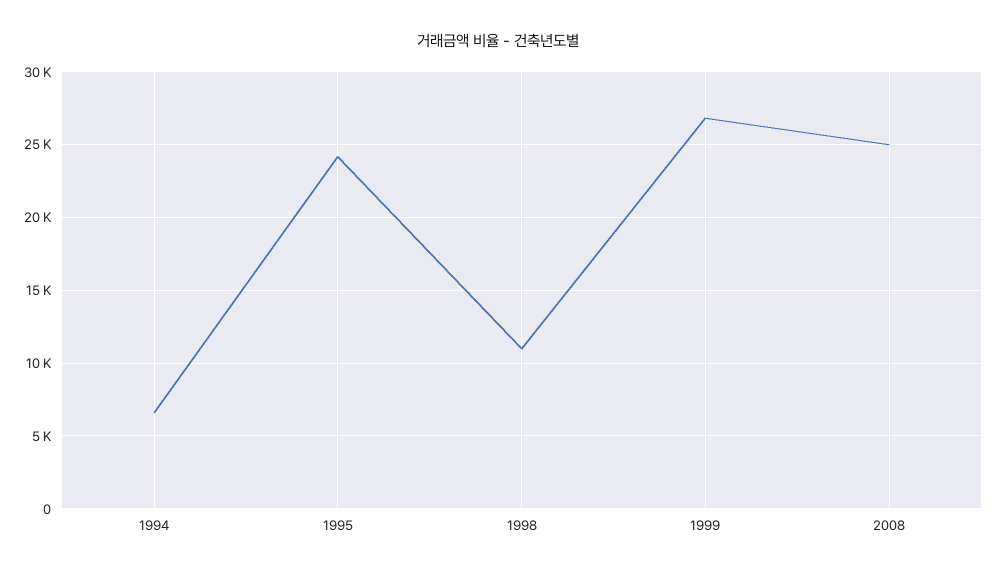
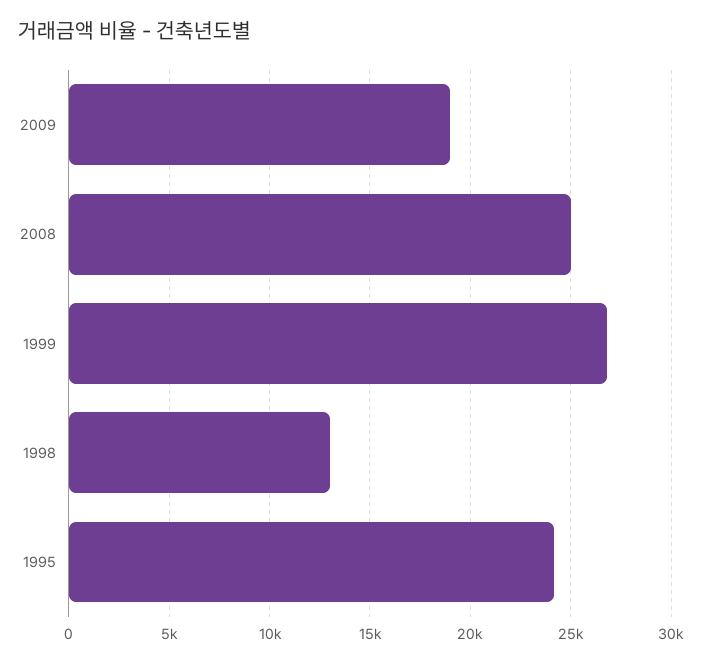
1994: 6500 -> none
1998: 11000 -> 13000
2009: none -> 19000

